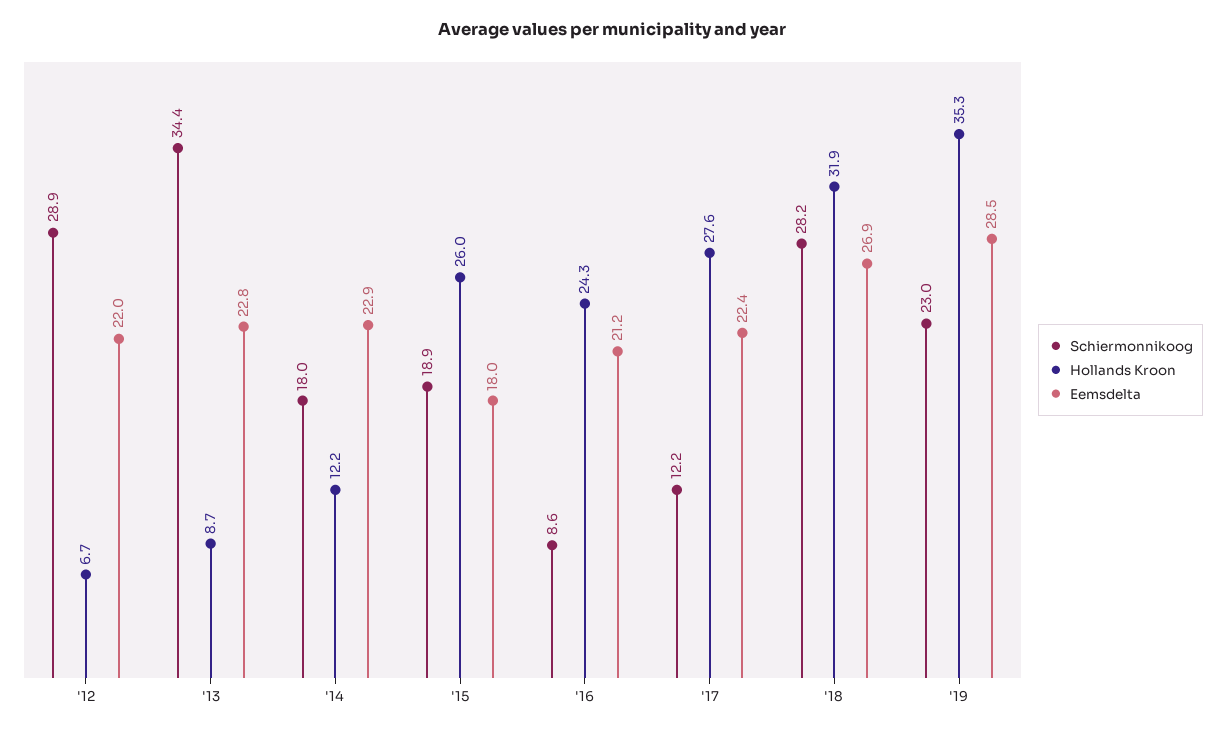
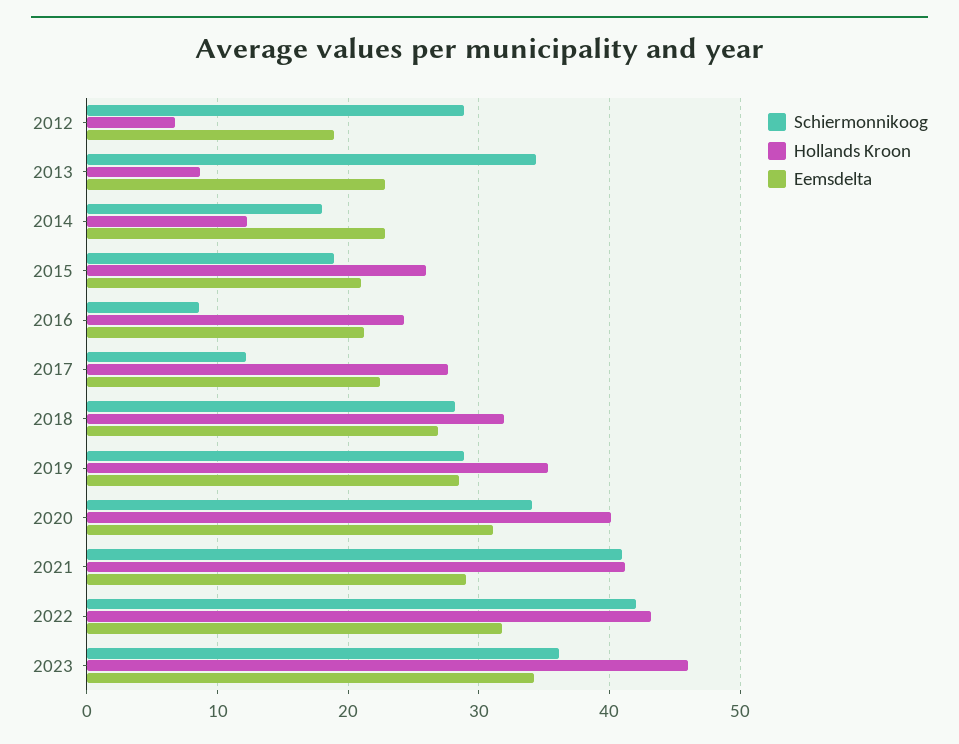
Eemsdelta, '12: 22 -> 19
Eemsdelta, '15: 18 -> 21
Schiermonnikoog, '19: 23 -> 29
Schiermonnikoog, 2020: none -> 34
Hollands Kroon, 2020: none -> 40
Eemsdelta, 2020: none -> 31
Schiermonnikoog, 2021: none -> 41
Hollands Kroon, 2021: none -> 41
Eemsdelta, 2021: none -> 29
Schiermonnikoog, 2022: none -> 42
Hollands Kroon, 2022: none -> 43
Eemsdelta, 2022: none -> 32
Schiermonnikoog, 2023: none -> 36
Hollands Kroon, 2023: none -> 46
Eemsdelta, 2023: none -> 34

